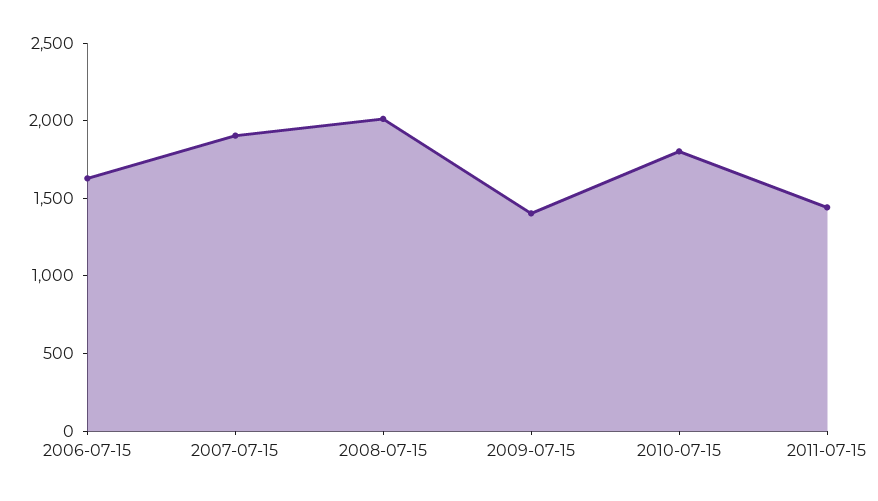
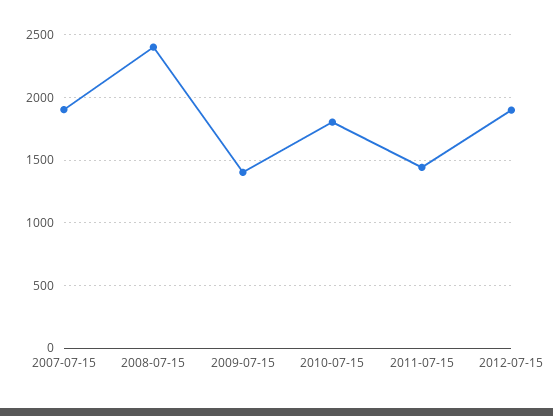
2006-07-15: 1600 -> none
2008-07-15: 2000 -> 2400
2012-07-15: none -> 1900

